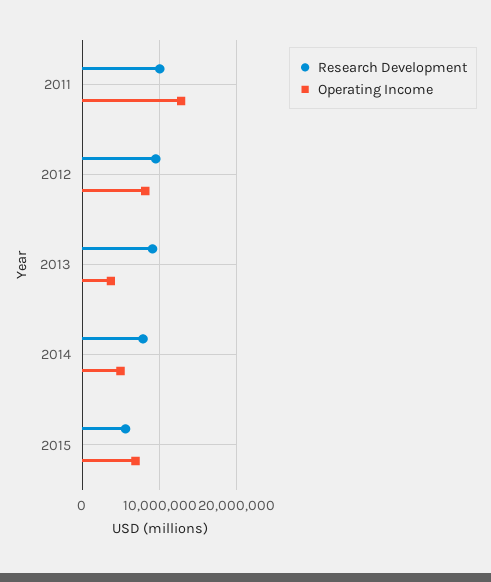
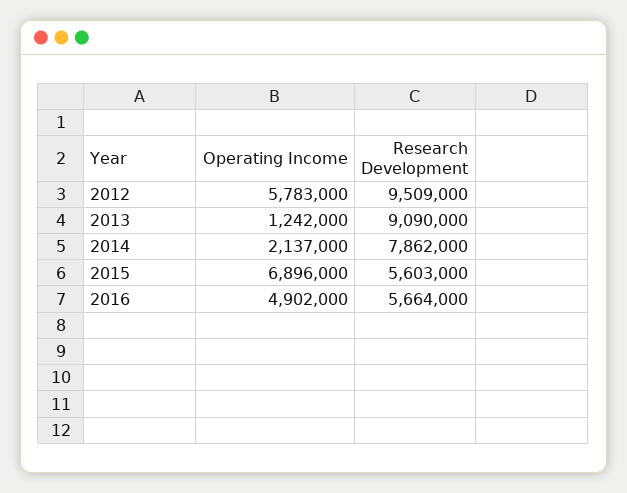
Research Development, 2011: 10000000 -> none
Operating Income, 2011: 13000000 -> none
Operating Income, 2012: 8000000 -> 5783000
Operating Income, 2013: 4000000 -> 1242000
Operating Income, 2014: 5000000 -> 2137000
Operating Income, 2016: none -> 4902000
Research Development, 2016: none -> 5664000

